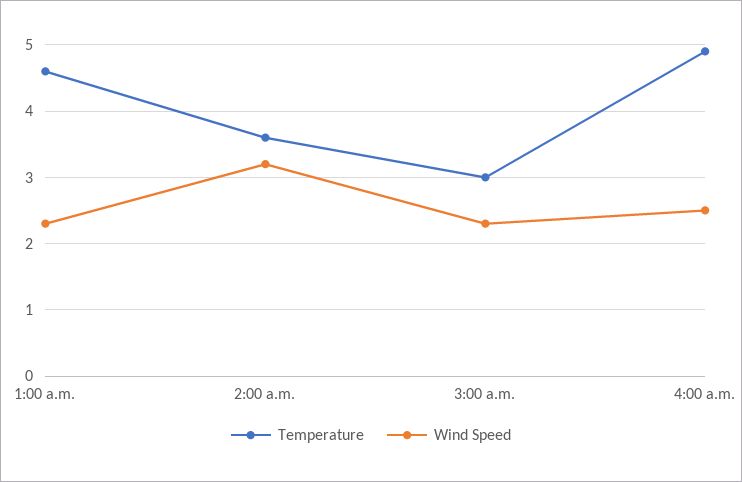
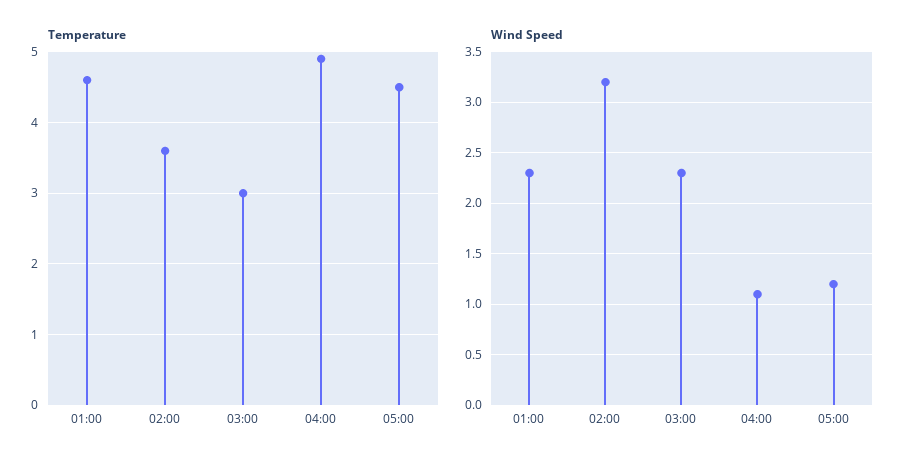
Wind Speed, 4:00 a.m.: 2.5 -> 1.1
Temperature, 05:00: none -> 4.5
Wind Speed, 05:00: none -> 1.2

